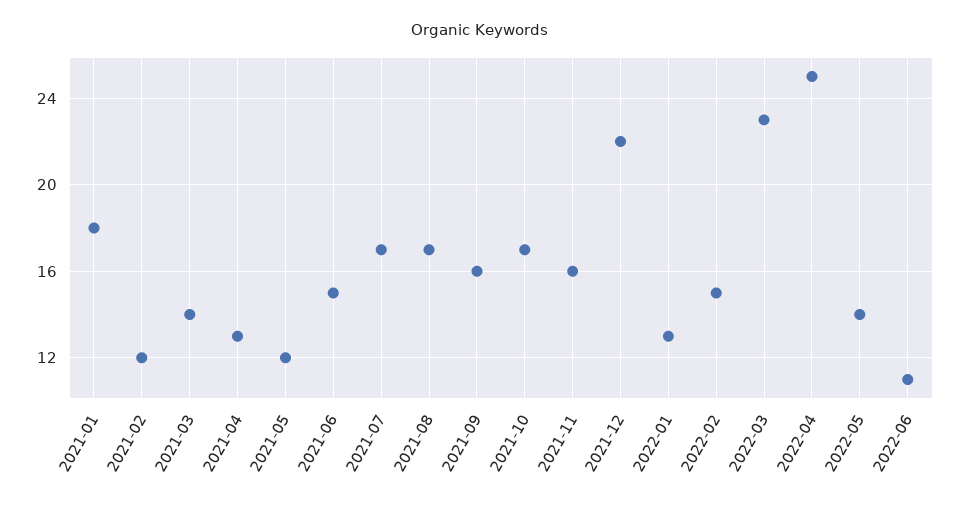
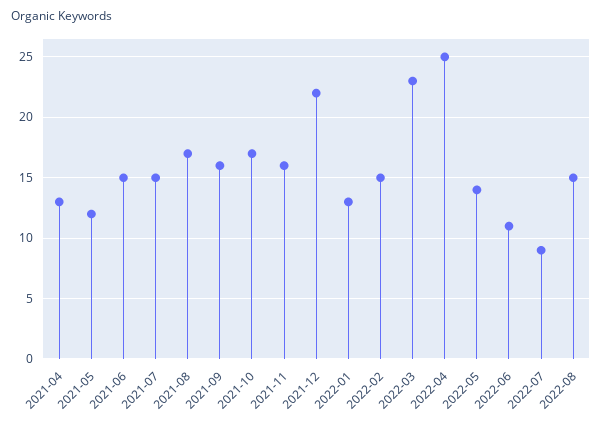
2021-01: 18 -> none
2021-02: 12 -> none
2021-03: 14 -> none
2021-07: 17 -> 15
2022-07: none -> 9
2022-08: none -> 15

